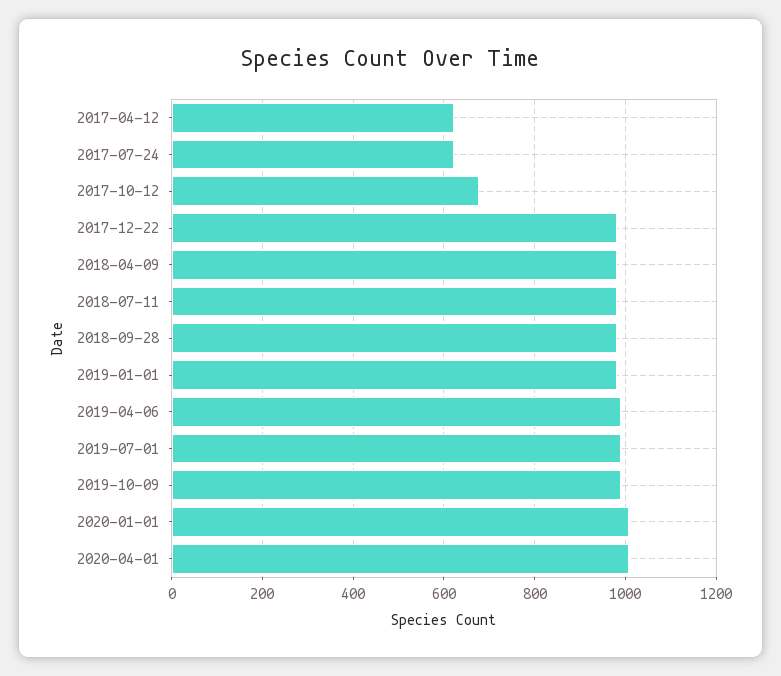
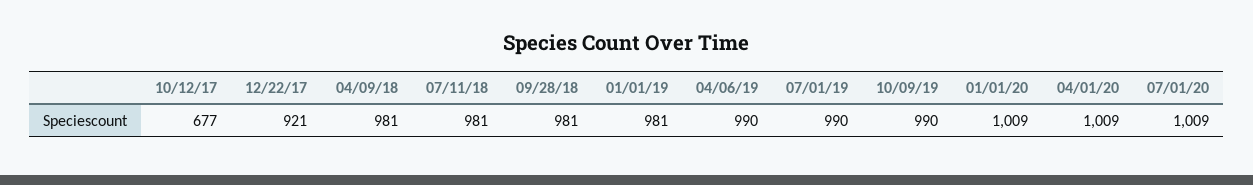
2017-04-12: 620 -> none
2017-07-24: 620 -> none
2017-12-22: 980 -> 921
07/01/20: none -> 1009

